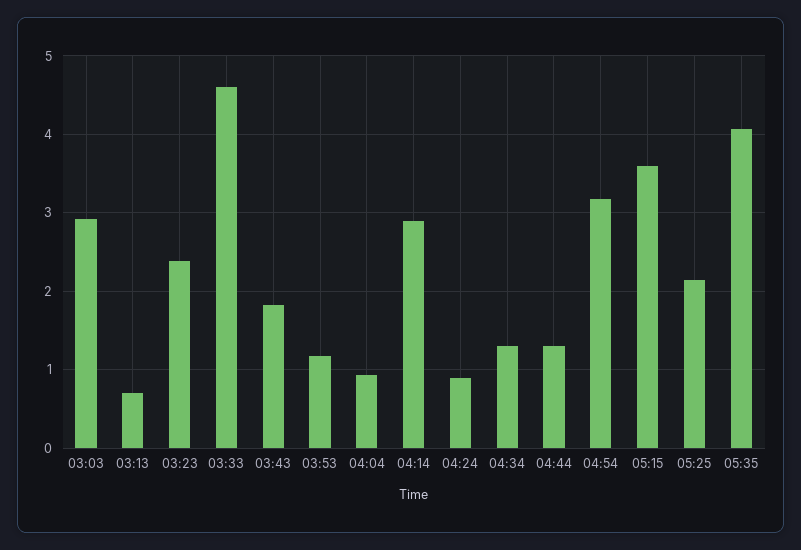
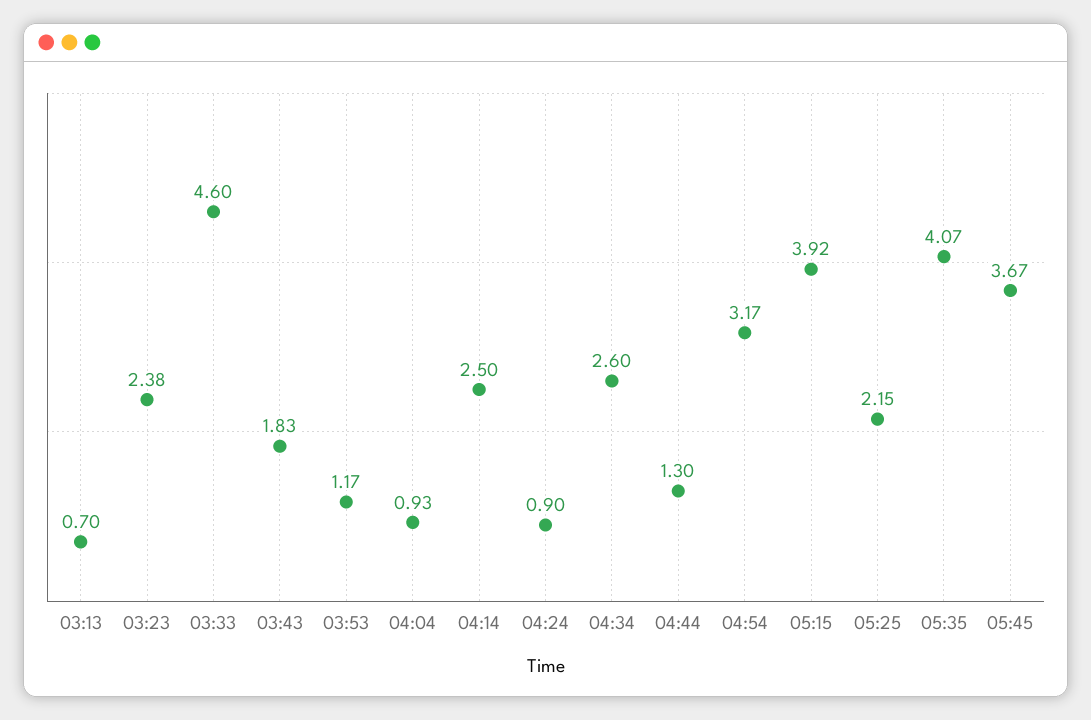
03:03: 2.9 -> none
04:14: 2.9 -> 2.5
04:34: 1.3 -> 2.6
05:15: 3.6 -> 3.92
05:45: none -> 3.67

